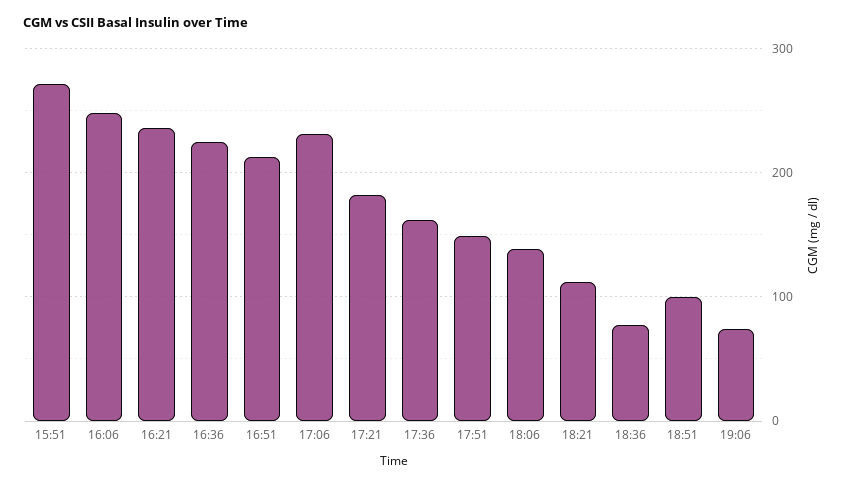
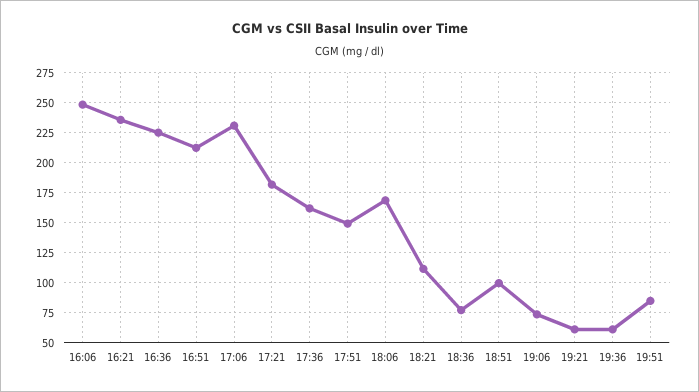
15:51: 270 -> none
18:06: 140 -> 170
19:21: none -> 60
19:36: none -> 60
19:51: none -> 85

